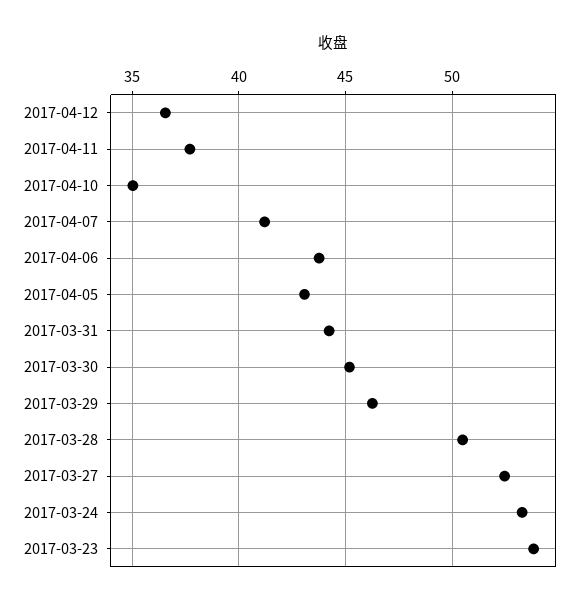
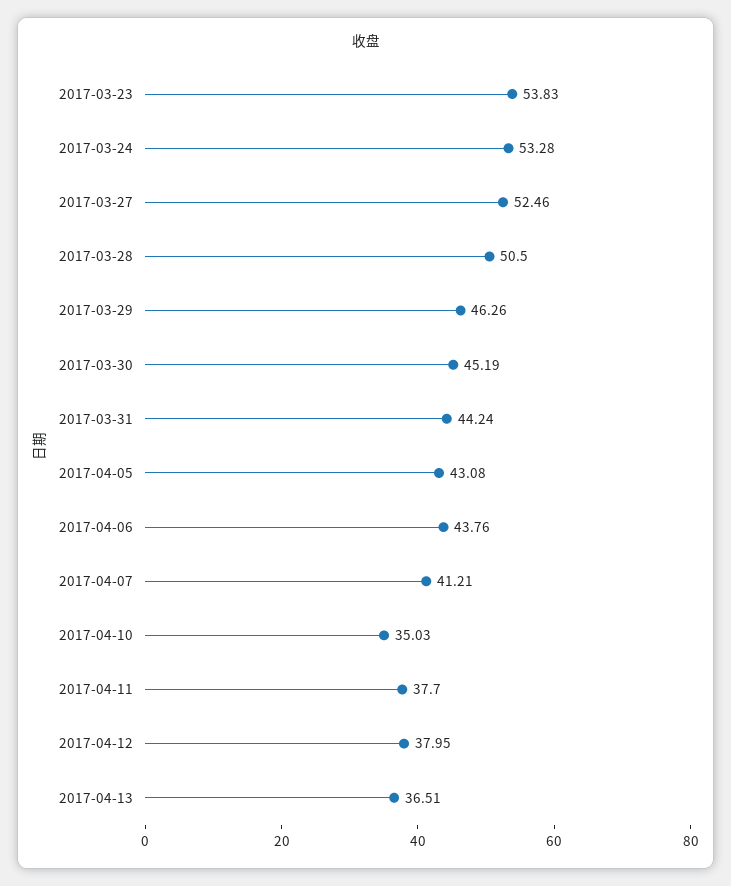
2017-04-12: 36.5 -> 37.95
2017-04-13: none -> 36.51

